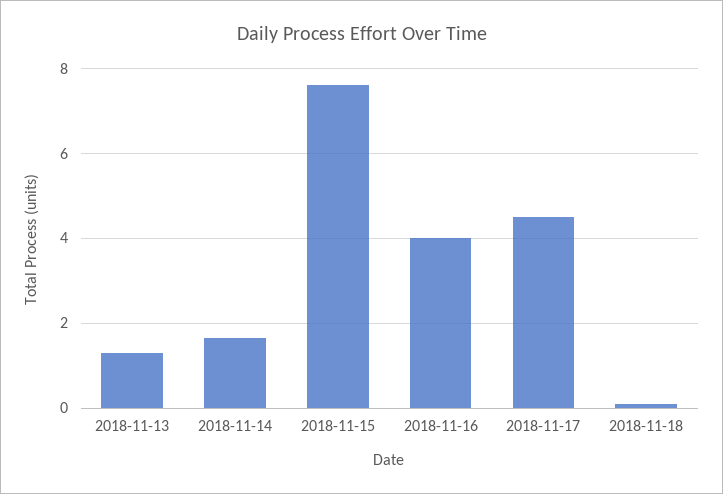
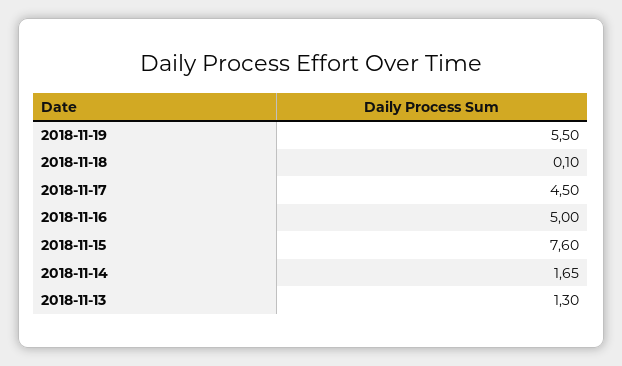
2018-11-16: 4 -> 5
2018-11-19: none -> 5.5

